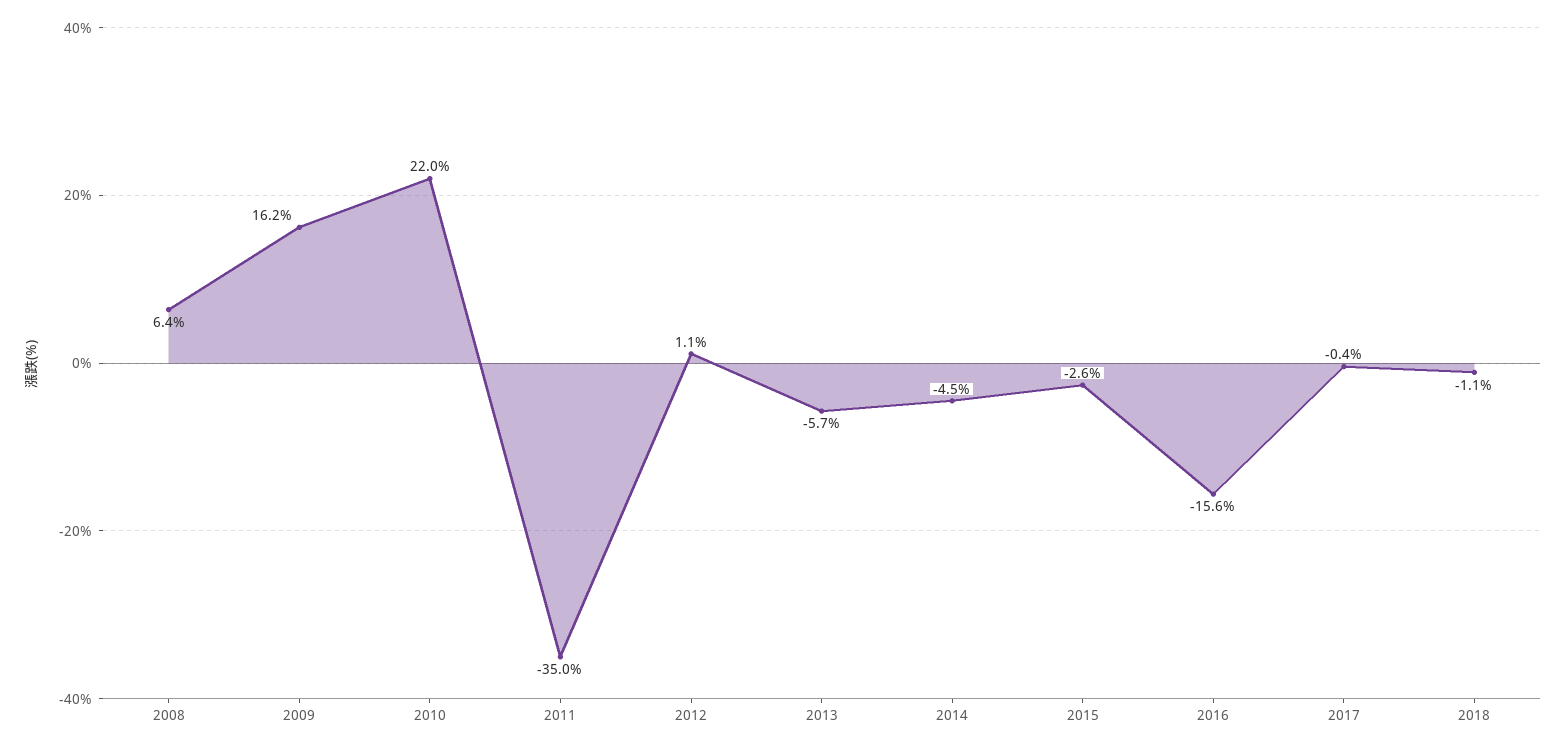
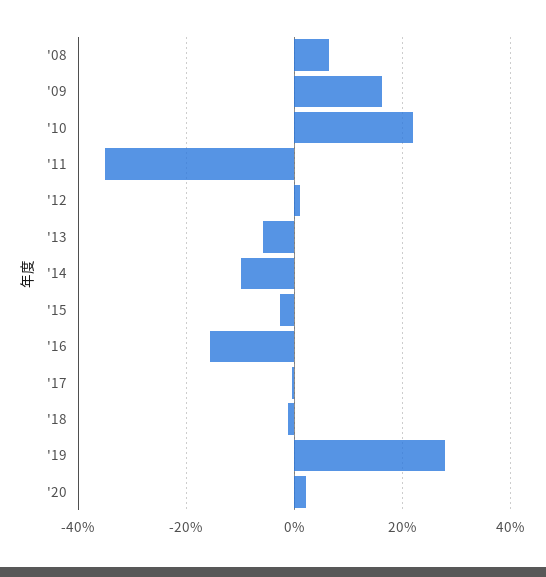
2014: -4.5 -> -10
'19: none -> 28
'20: none -> 2

